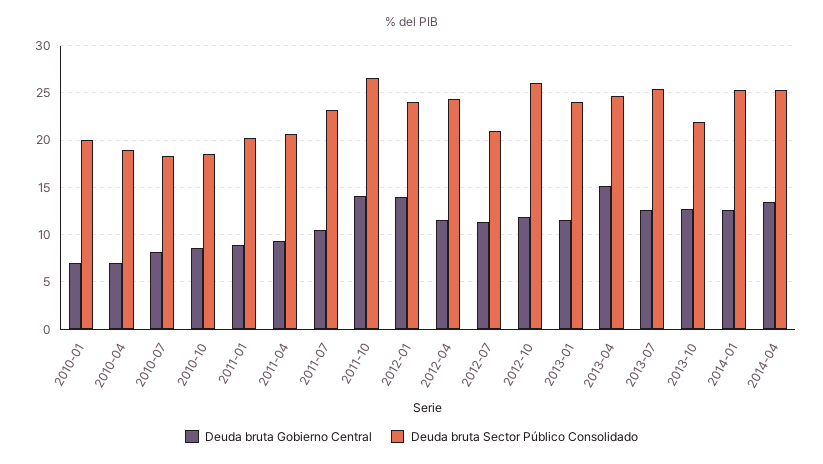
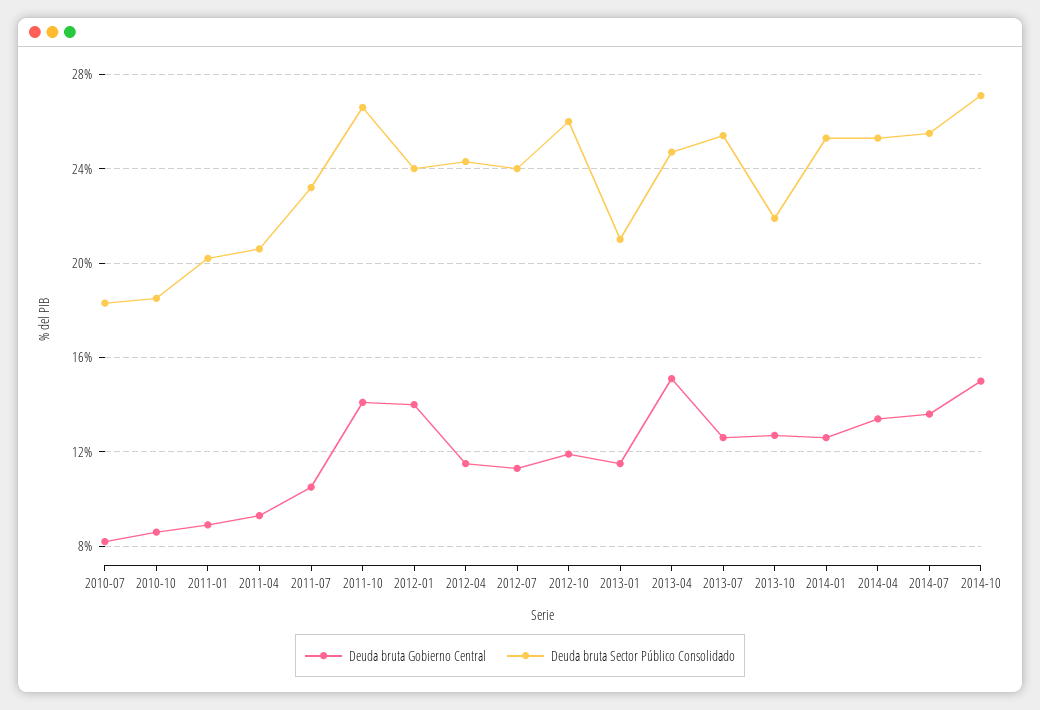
Deuda bruta Gobierno Central, 2010-01: 7 -> none
Deuda bruta Sector Público Consolidado, 2010-01: 20 -> none
Deuda bruta Gobierno Central, 2010-04: 7 -> none
Deuda bruta Sector Público Consolidado, 2010-04: 19 -> none
Deuda bruta Sector Público Consolidado, 2012-07: 21 -> 24
Deuda bruta Sector Público Consolidado, 2013-01: 24 -> 21
Deuda bruta Gobierno Central, 2014-07: none -> 13.5
Deuda bruta Sector Público Consolidado, 2014-07: none -> 25.5
Deuda bruta Gobierno Central, 2014-10: none -> 15
Deuda bruta Sector Público Consolidado, 2014-10: none -> 27

